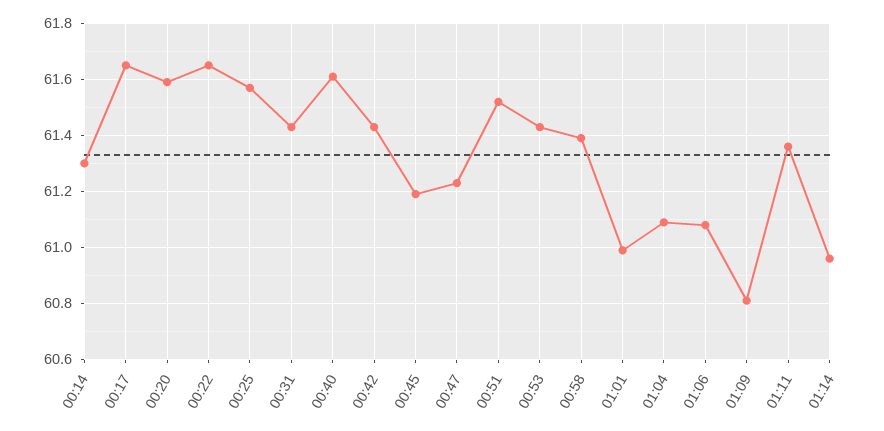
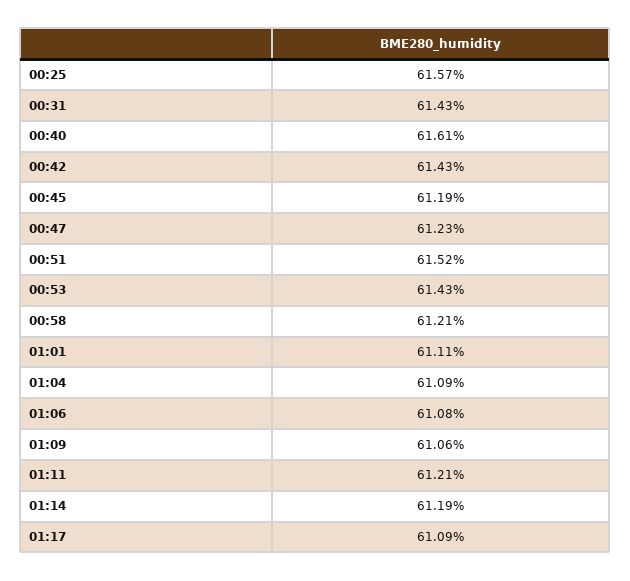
00:14: 61.3 -> none
00:17: 61.65 -> none
00:20: 61.6 -> none
00:22: 61.65 -> none
00:58: 61.4 -> 61.21
01:01: 61 -> 61.11
01:09: 60.8 -> 61.06
01:11: 61.35 -> 61.21
01:14: 60.95 -> 61.19
01:17: none -> 61.09

